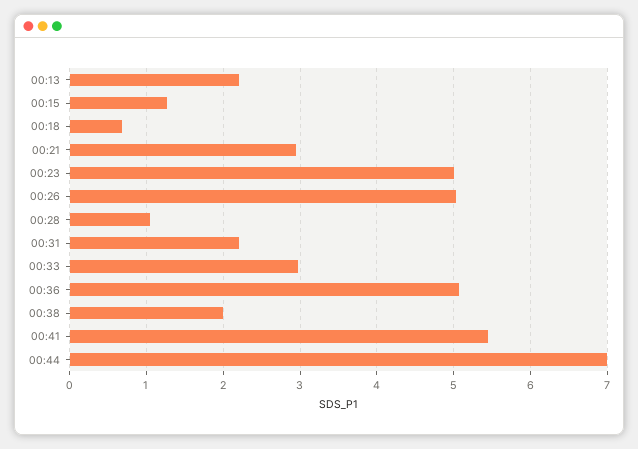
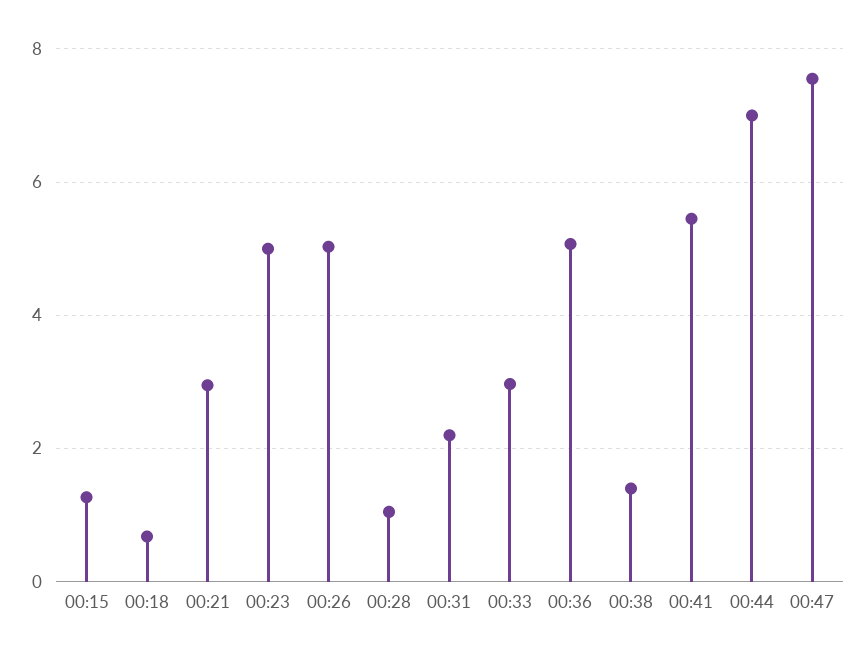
00:13: 2.2 -> none
00:38: 2 -> 1.4
00:47: none -> 7.6

